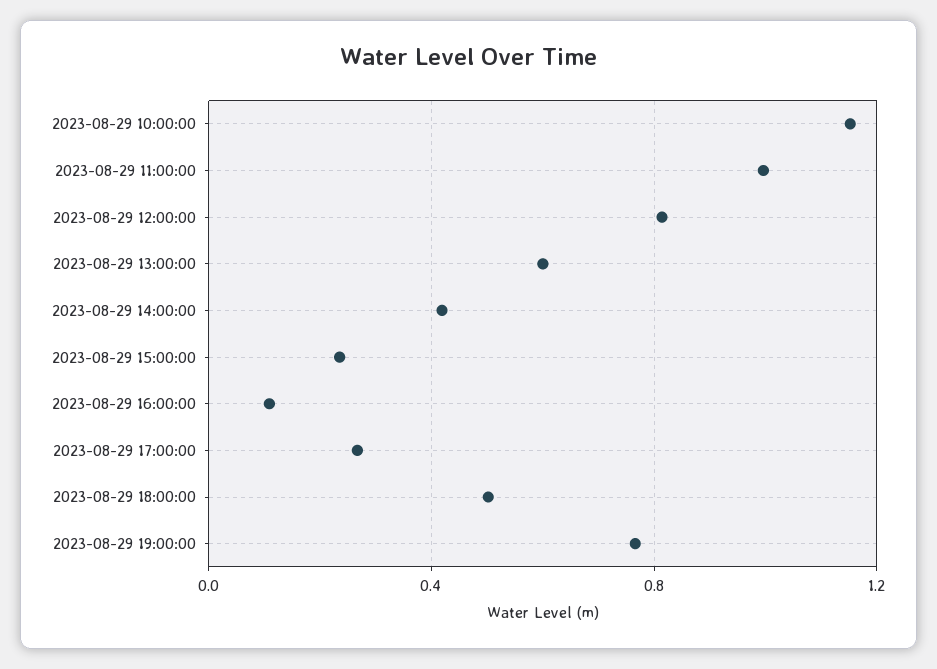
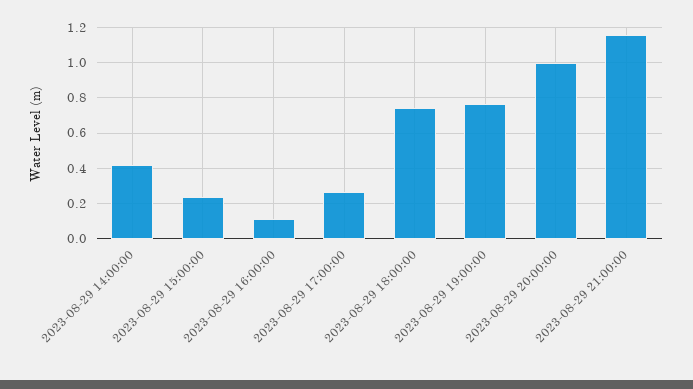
2023-08-29 10:00:00: 1.15 -> none
2023-08-29 11:00:00: 1 -> none
2023-08-29 12:00:00: 0.8 -> none
2023-08-29 13:00:00: 0.6 -> none
2023-08-29 18:00:00: 0.5 -> 0.75
2023-08-29 20:00:00: none -> 1
2023-08-29 21:00:00: none -> 1.15

